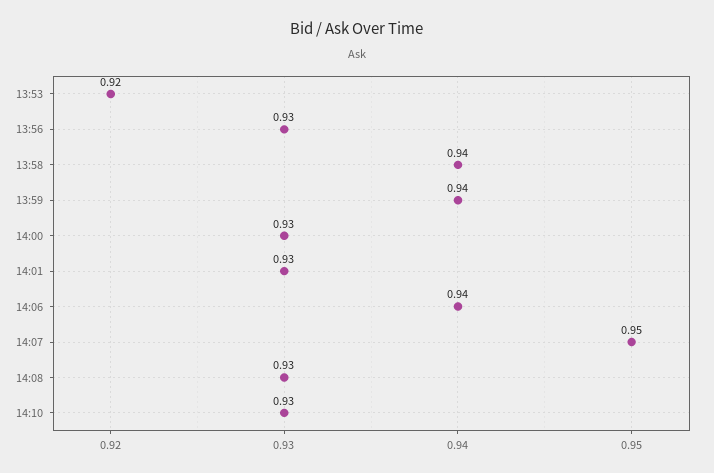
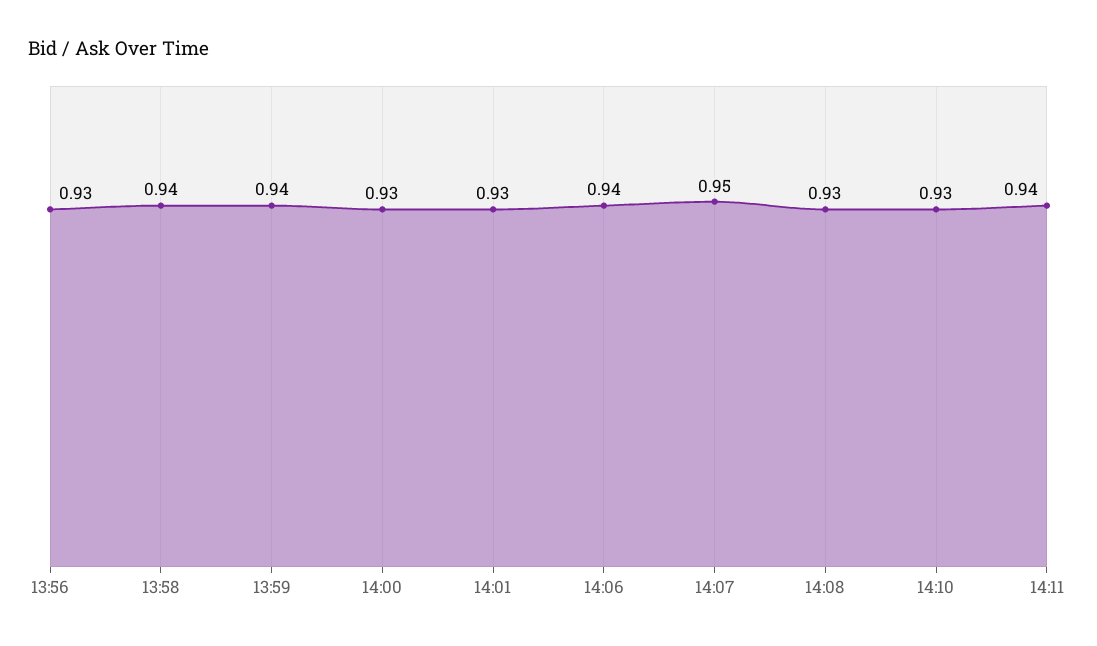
13:53: 0.92 -> none
14:11: none -> 0.94

